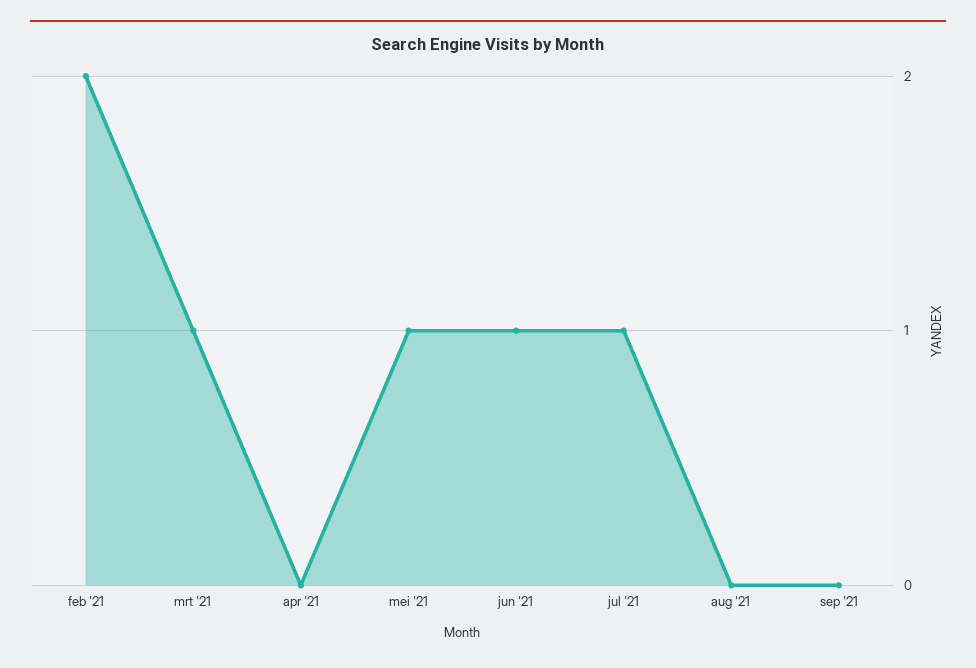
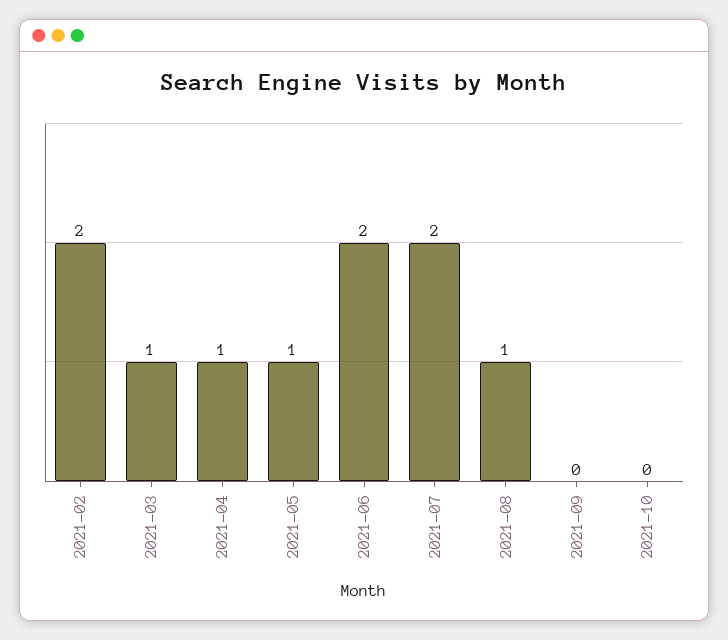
apr '21: 0 -> 1
jun '21: 1 -> 2
jul '21: 1 -> 2
aug '21: 0 -> 1
2021-10: none -> 0

